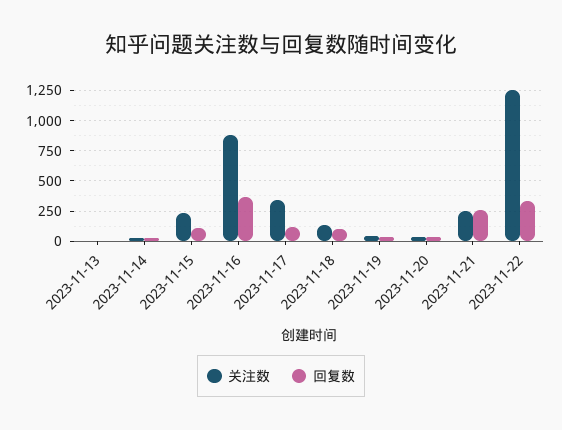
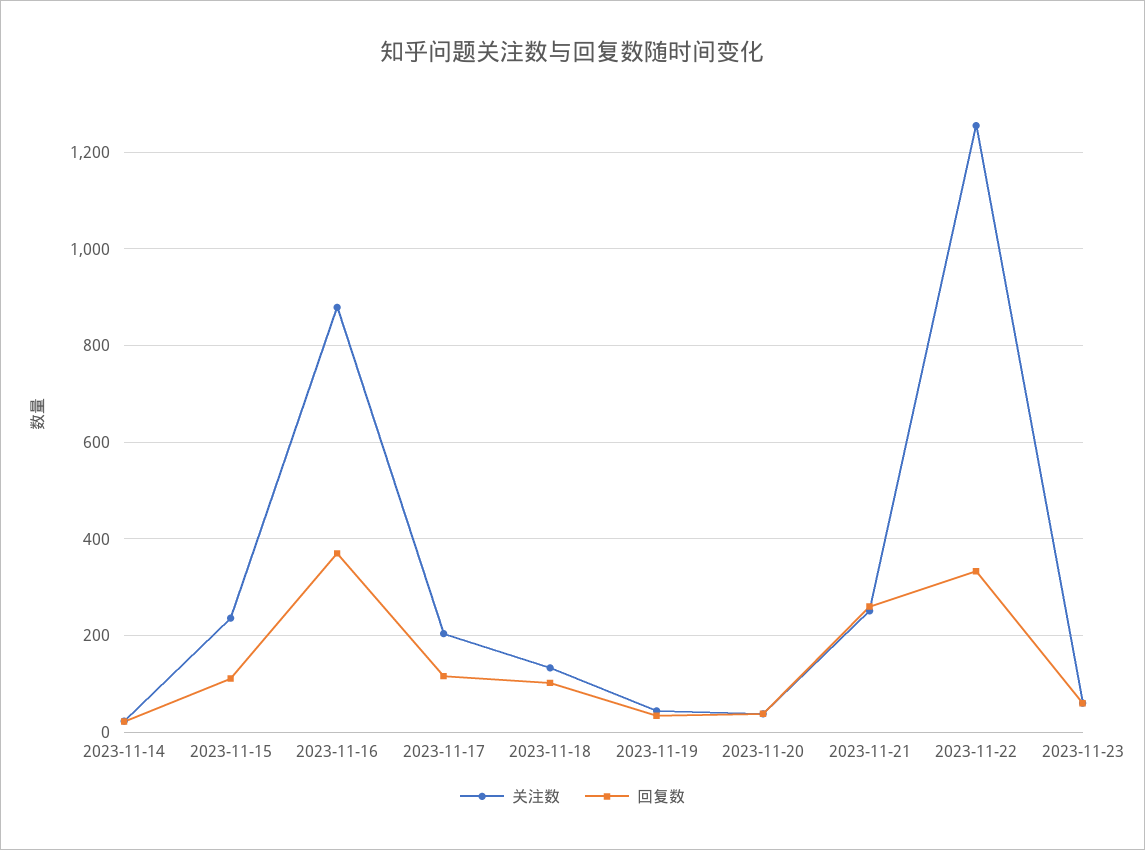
关注数, 2023-11-13: 0 -> none
回复数, 2023-11-13: 0 -> none
关注数, 2023-11-17: 350 -> 200
关注数, 2023-11-23: none -> 60
回复数, 2023-11-23: none -> 60

